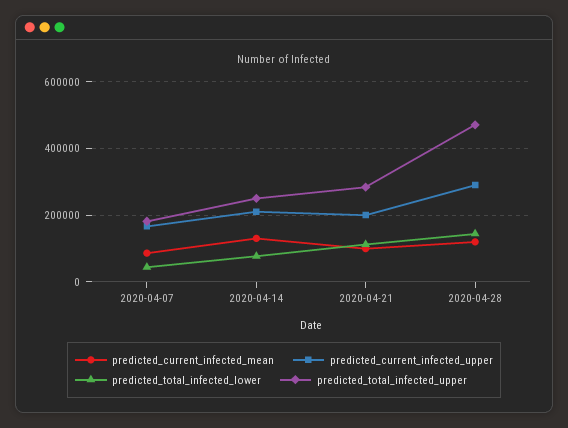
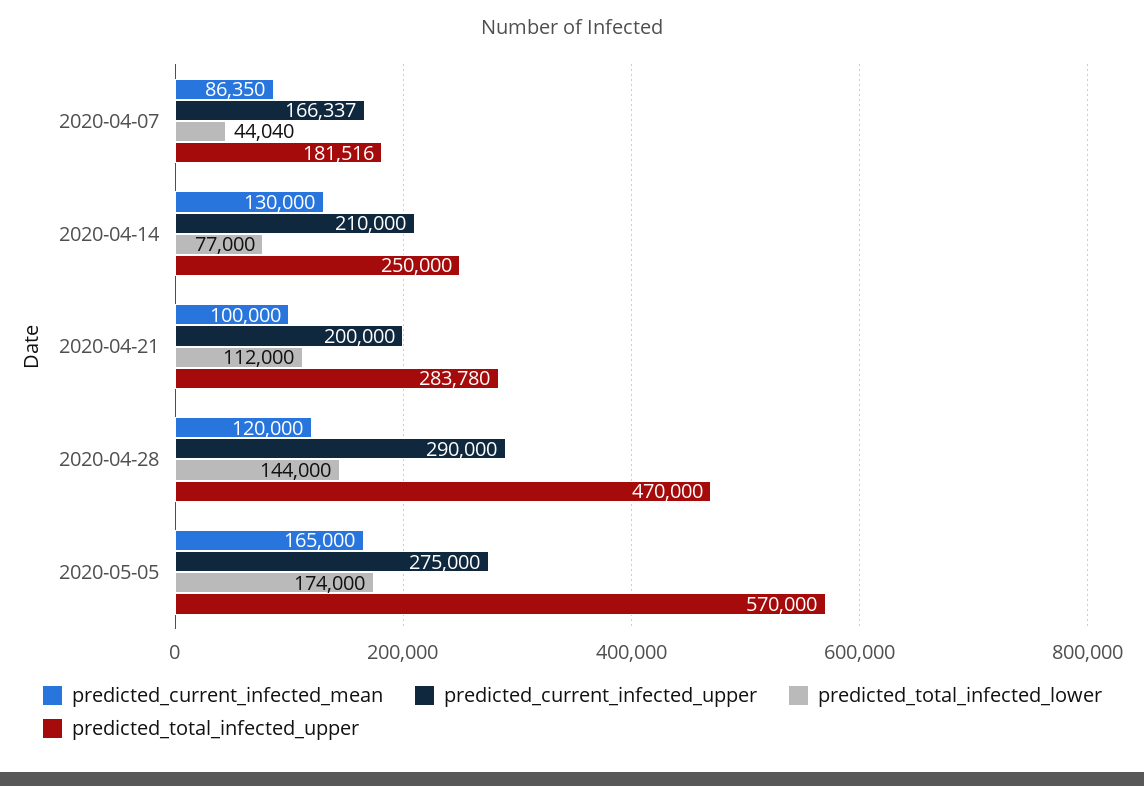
predicted_current_infected_mean, 2020-05-05: none -> 165000
predicted_current_infected_upper, 2020-05-05: none -> 275000
predicted_total_infected_lower, 2020-05-05: none -> 174000
predicted_total_infected_upper, 2020-05-05: none -> 570000

